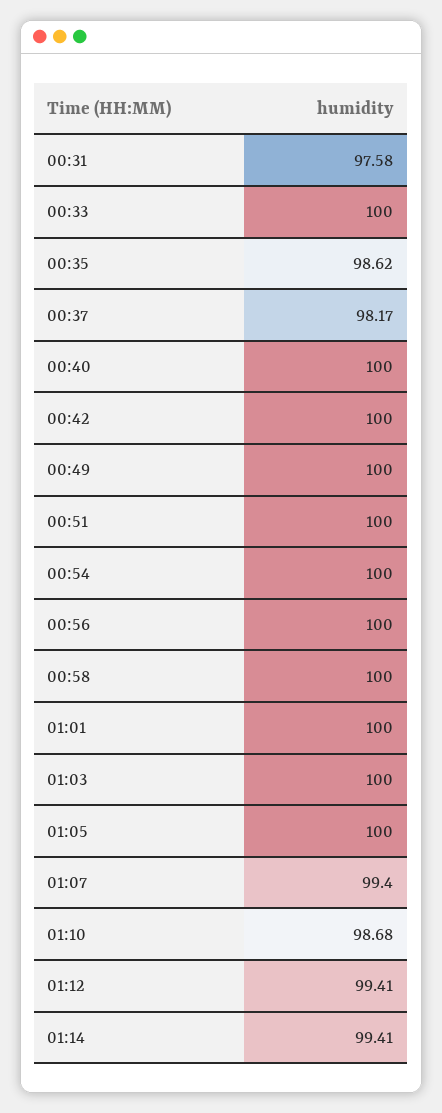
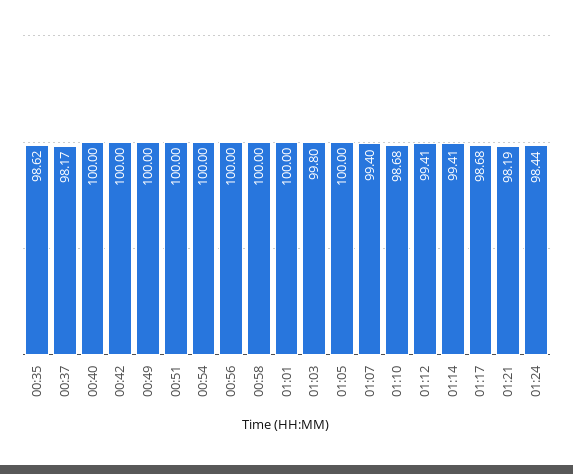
00:31: 97.58 -> none
00:33: 100 -> none
01:03: 100 -> 99.8
01:17: none -> 98.68
01:21: none -> 98.19
01:24: none -> 98.44

